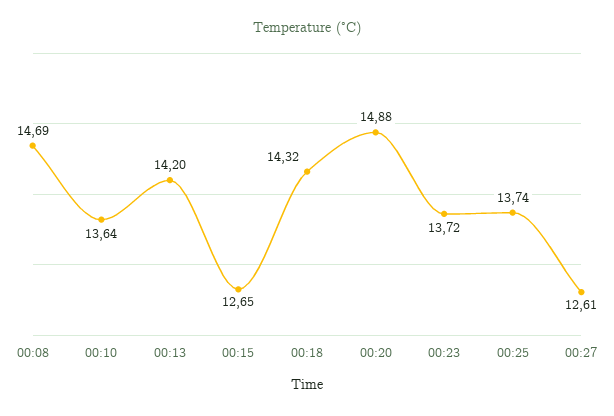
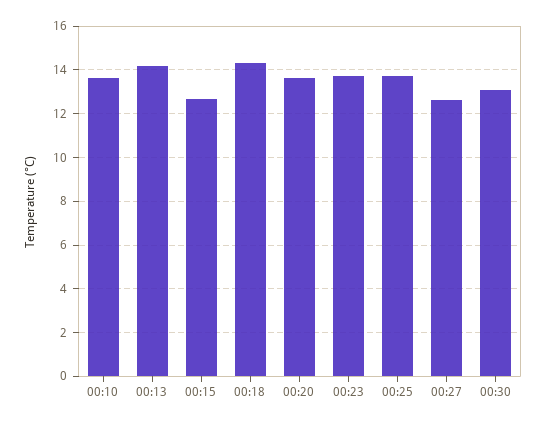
00:08: 14.69 -> none
00:20: 14.88 -> 13.5
00:30: none -> 13

